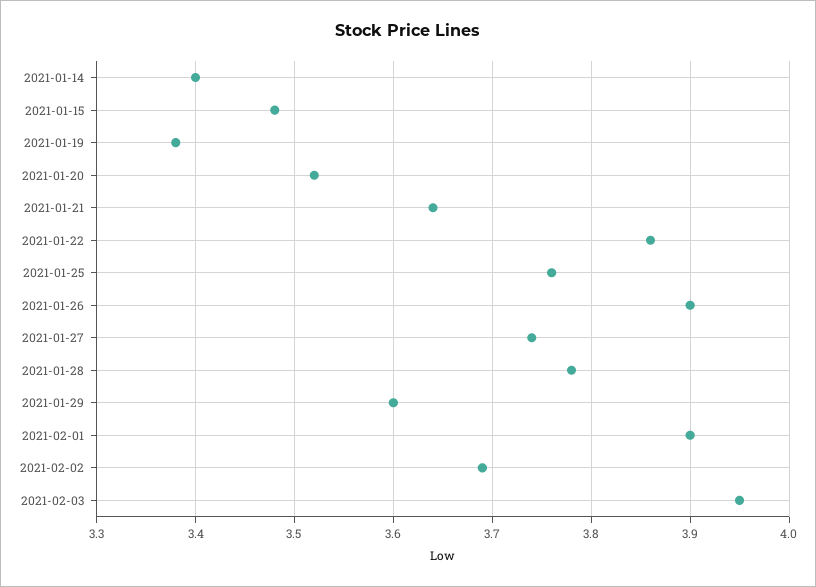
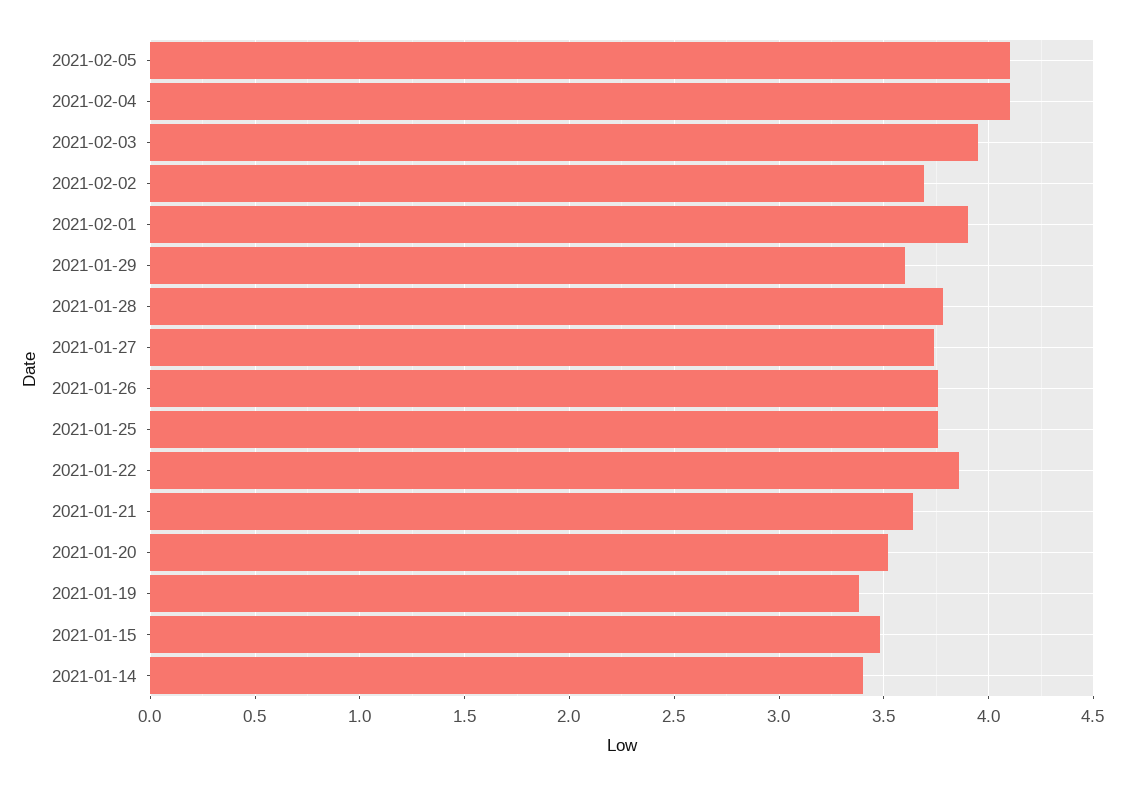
2021-01-26: 3.9 -> 3.75
2021-02-05: none -> 4.1
2021-02-04: none -> 4.1

